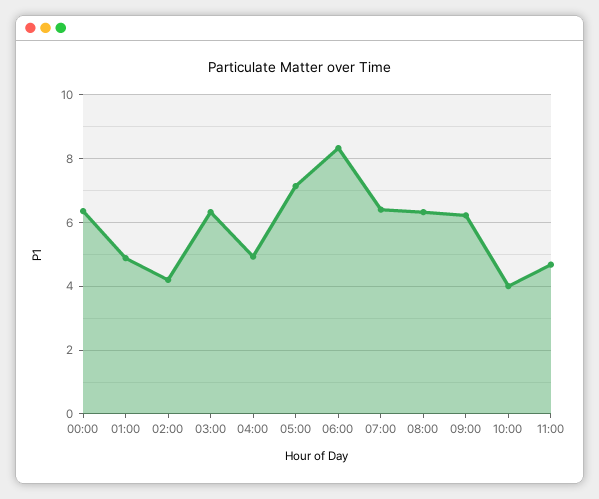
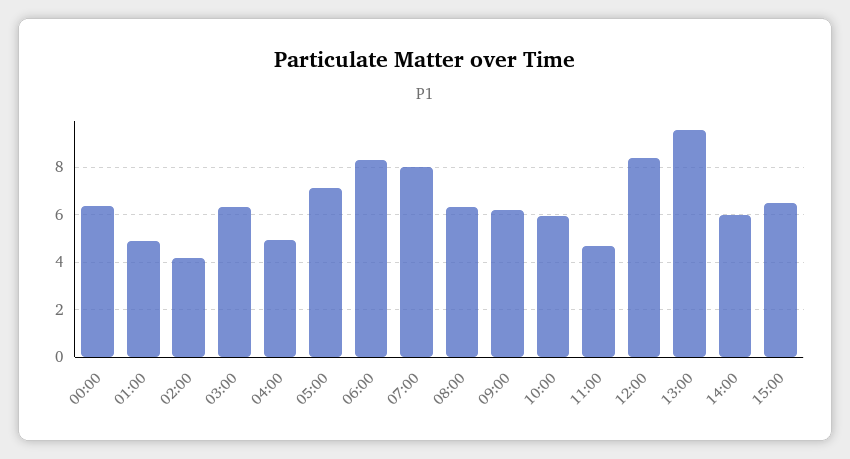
07:00: 6.4 -> 8
10:00: 4 -> 6
12:00: none -> 8.5
13:00: none -> 9.5
14:00: none -> 6
15:00: none -> 6.5

